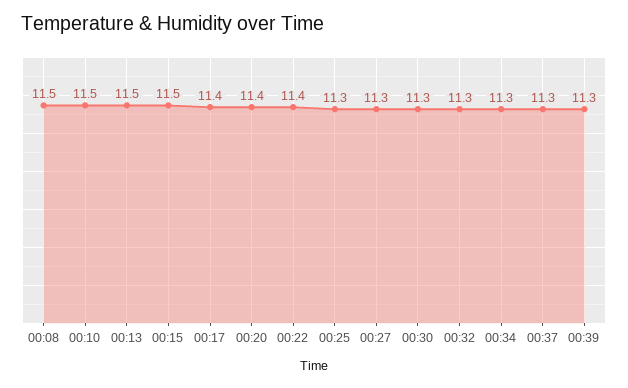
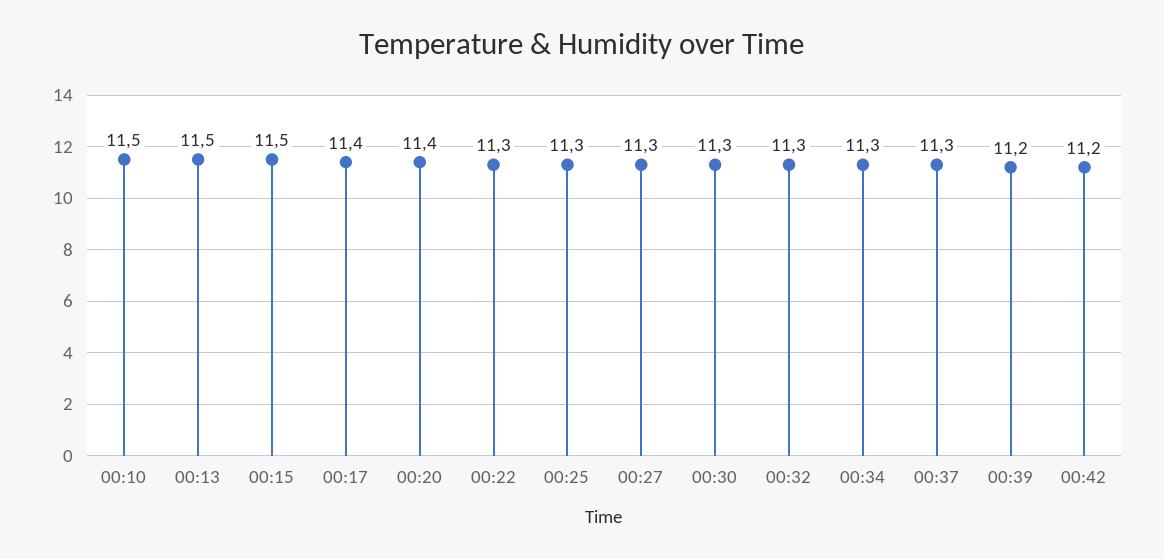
00:08: 11.5 -> none
00:22: 11.4 -> 11.3
00:39: 11.3 -> 11.2
00:42: none -> 11.2

